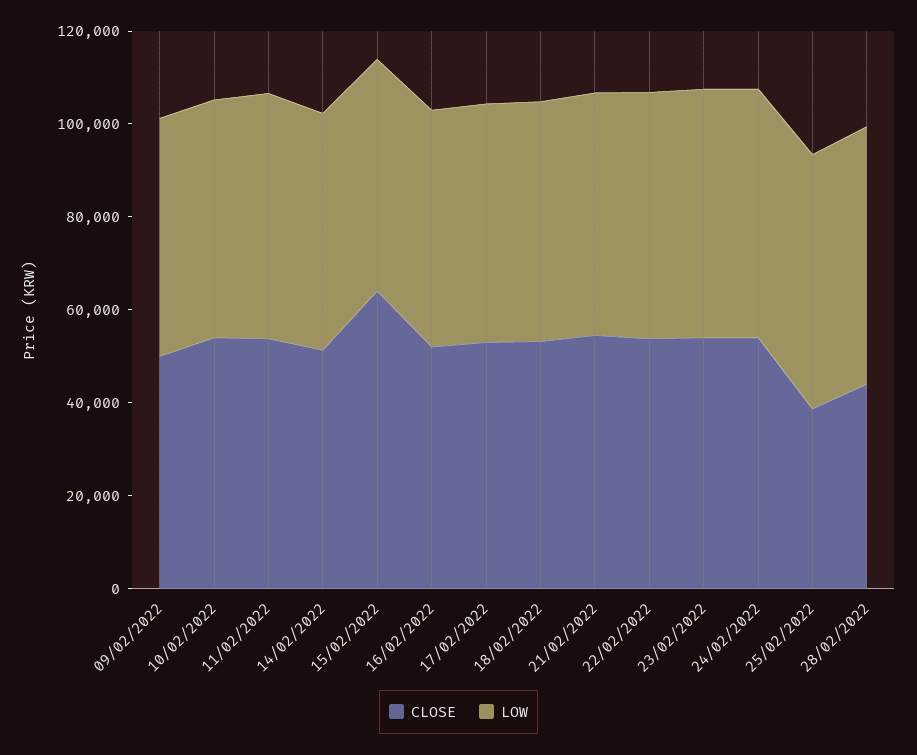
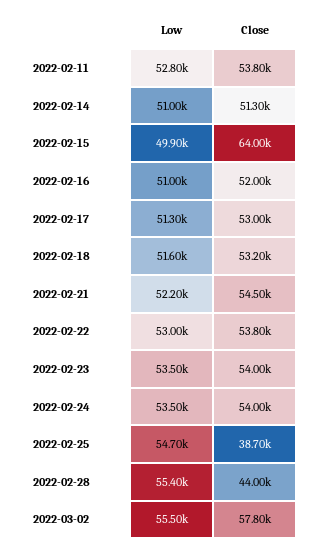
CLOSE, 09/02/2022: 50000 -> none
LOW, 09/02/2022: 50000 -> none
CLOSE, 10/02/2022: 55000 -> none
LOW, 10/02/2022: 50000 -> none
LOW, 2022-03-02: none -> 55500
CLOSE, 2022-03-02: none -> 57800

